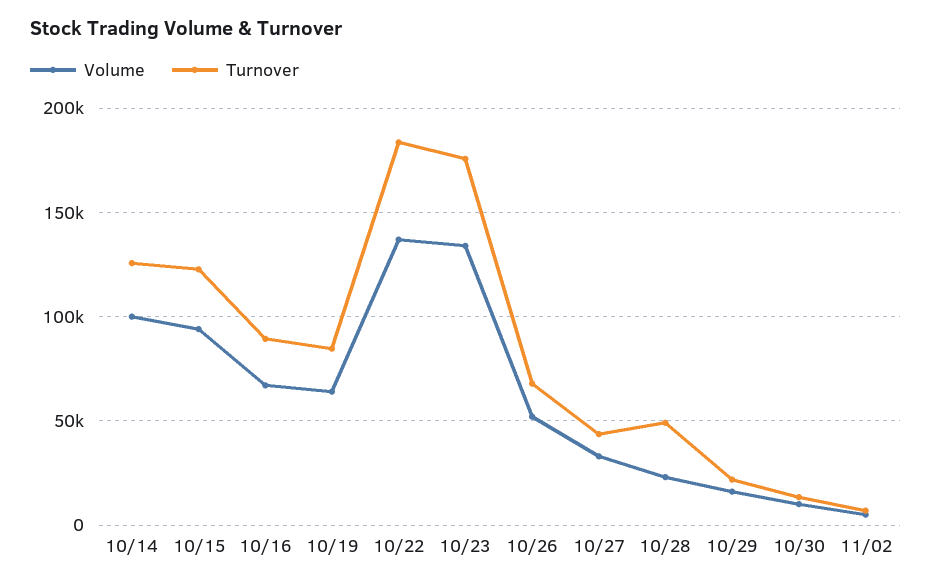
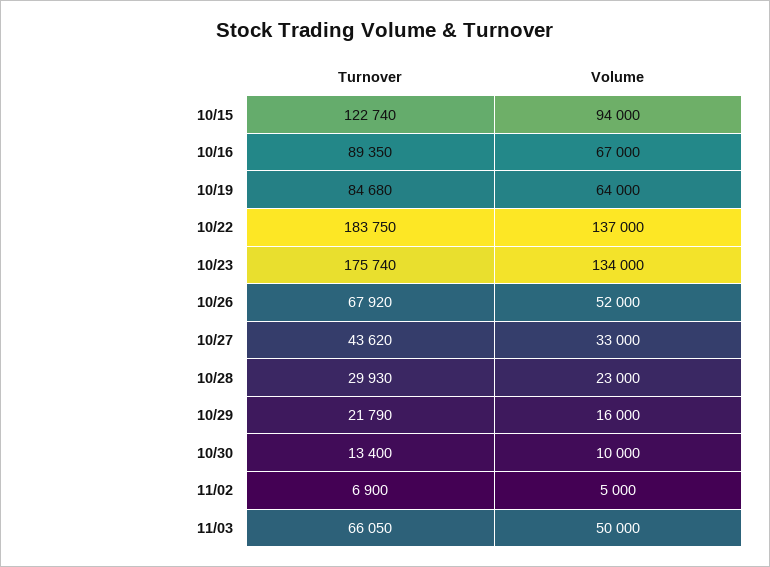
Volume, 10/14: 100000 -> none
Turnover, 10/14: 125000 -> none
Turnover, 10/28: 50000 -> 29930
Turnover, 11/03: none -> 66050
Volume, 11/03: none -> 50000

